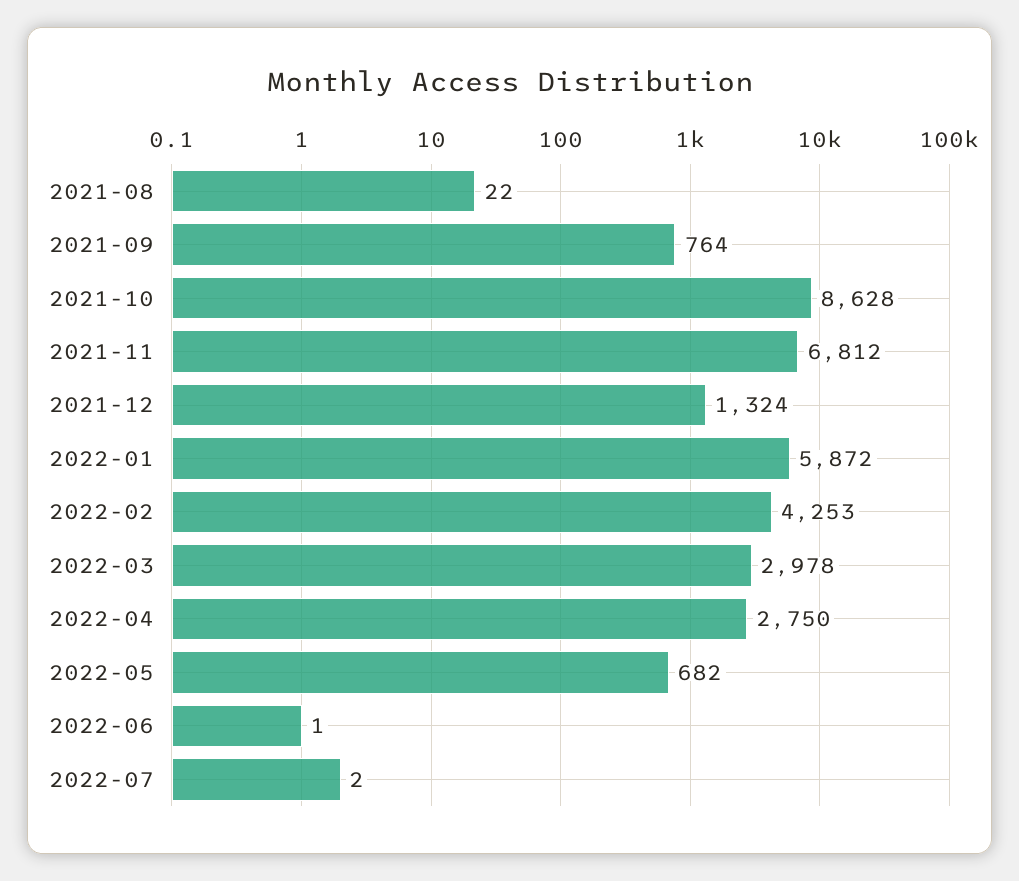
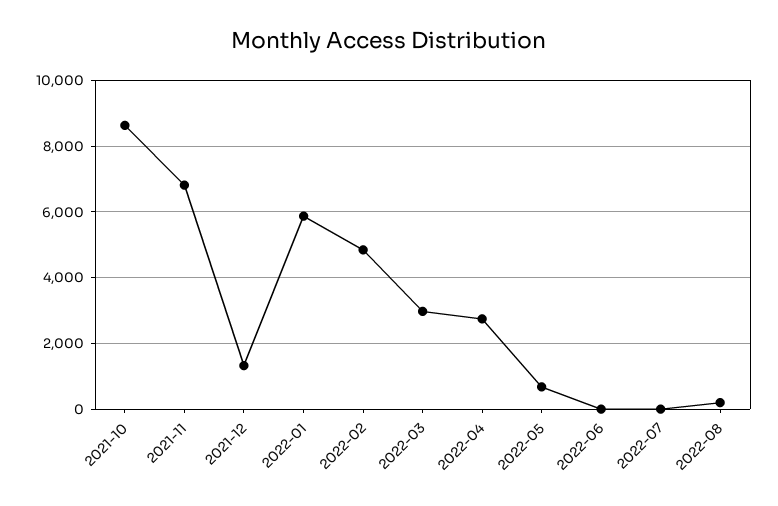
2021-08: 22 -> none
2021-09: 764 -> none
2022-02: 4253 -> 4800
2022-08: none -> 200

